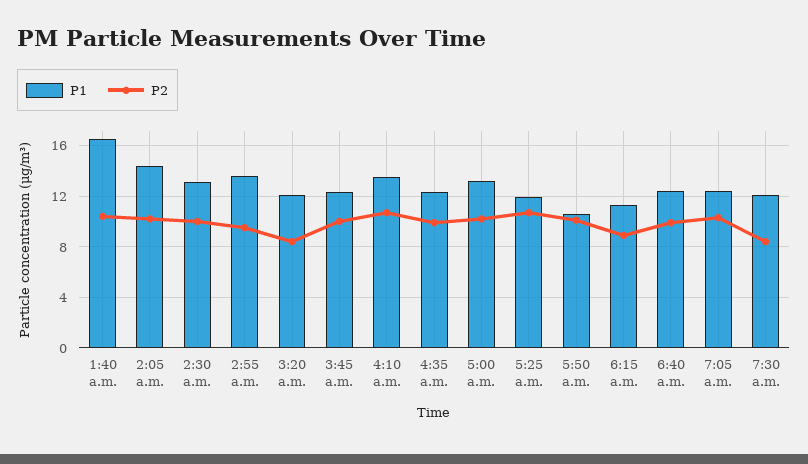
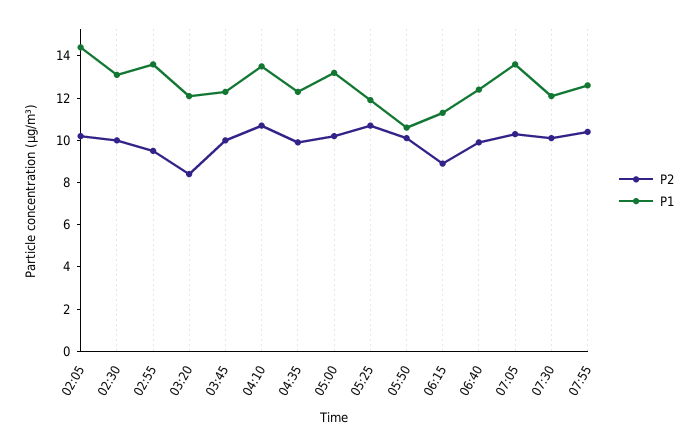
P1, 1:40 a.m.: 16.5 -> none
P2, 1:40 a.m.: 10.5 -> none
P1, 7:05 a.m.: 12.5 -> 13.5
P2, 7:30 a.m.: 8.5 -> 10
P2, 07:55: none -> 10.5
P1, 07:55: none -> 12.5

